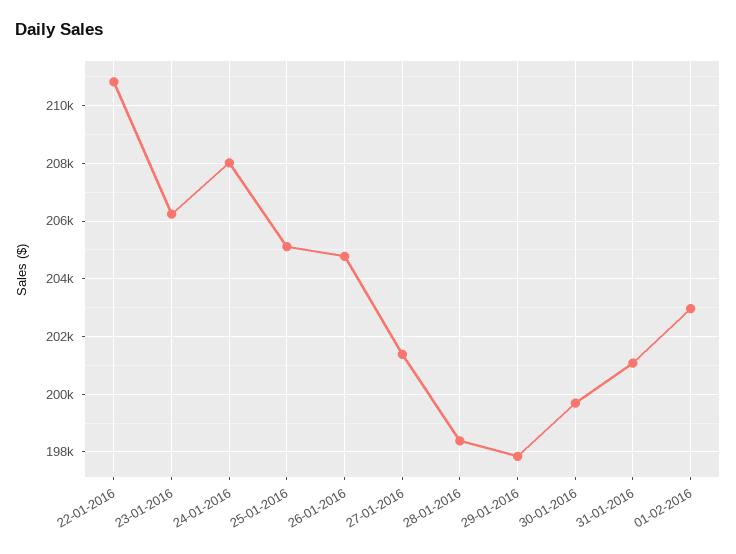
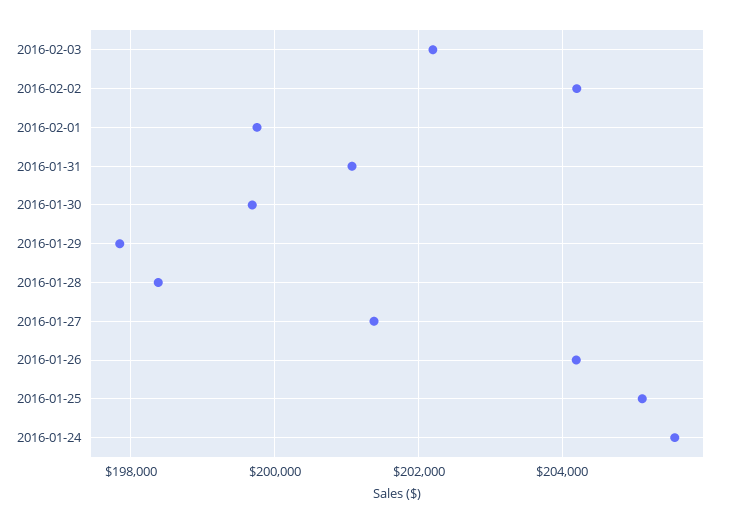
22-01-2016: 210750 -> none
23-01-2016: 206250 -> none
24-01-2016: 208000 -> 205600
26-01-2016: 204750 -> 204200
01-02-2016: 203000 -> 199800
2016-02-03: none -> 202200
2016-02-02: none -> 204200

